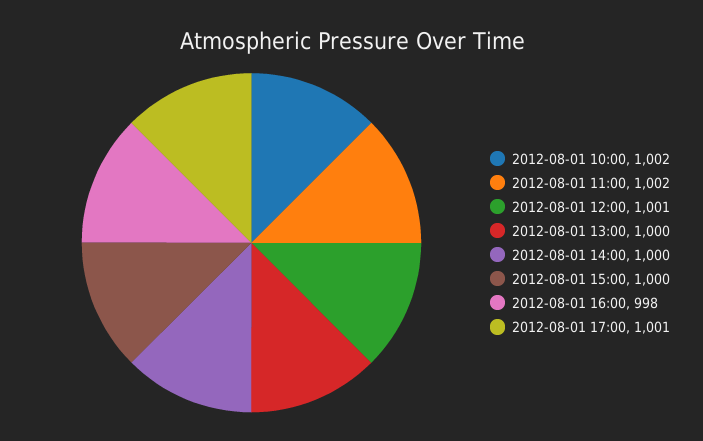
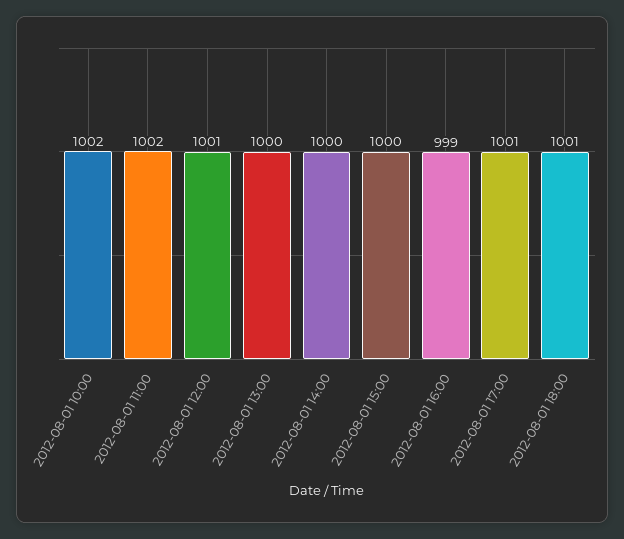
2012-08-01 16:00: 998 -> 999
2012-08-01 18:00: none -> 1001

